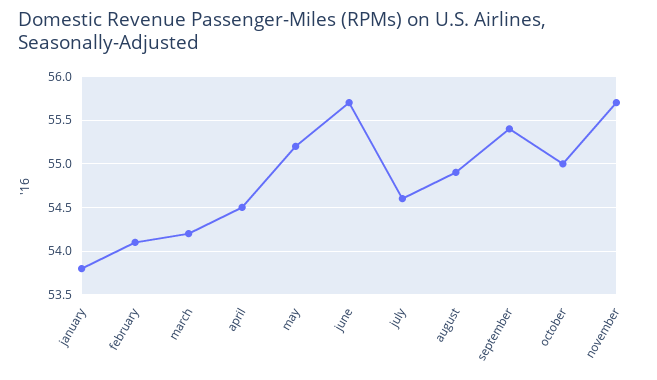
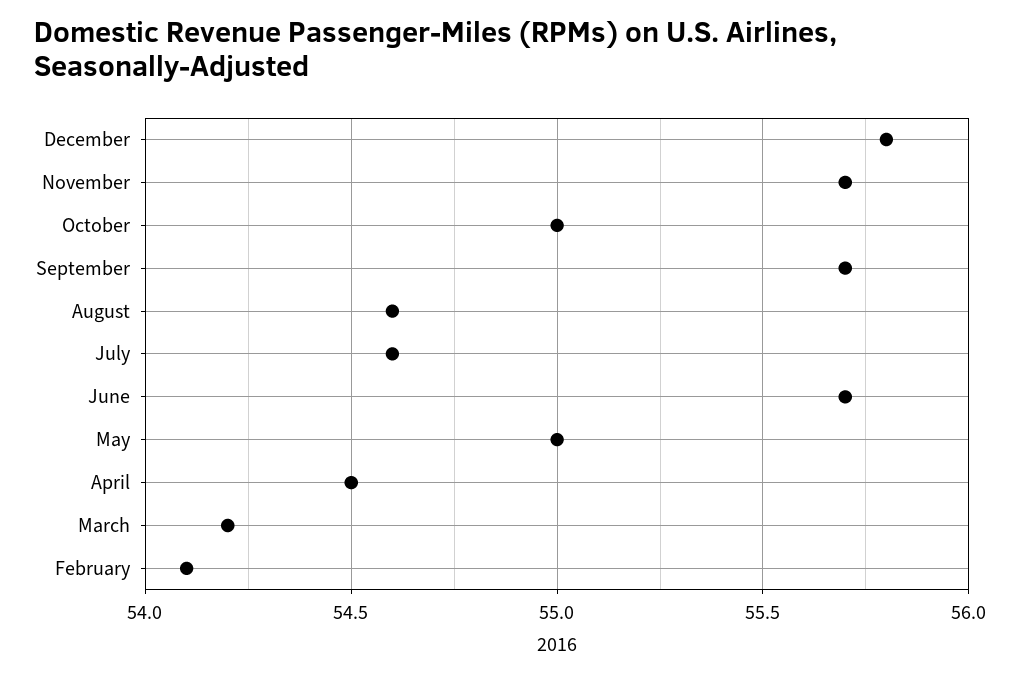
january: 53.8 -> none
may: 55.2 -> 55
august: 54.9 -> 54.6
september: 55.4 -> 55.7
December: none -> 55.8

